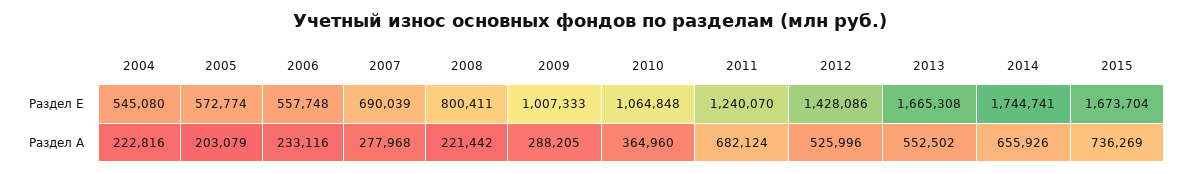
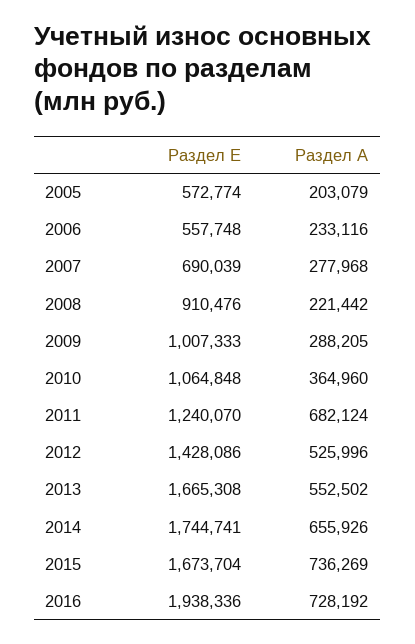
2004, Раздел Е: 545080 -> none
2008, Раздел Е: 800411 -> 910476
2004, Раздел А: 222816 -> none
2016, Раздел Е: none -> 1938336
2016, Раздел А: none -> 728192

